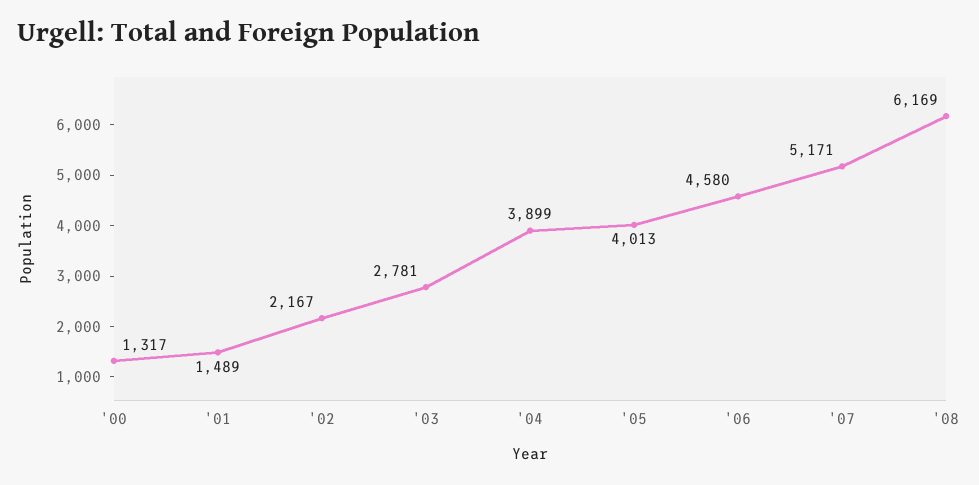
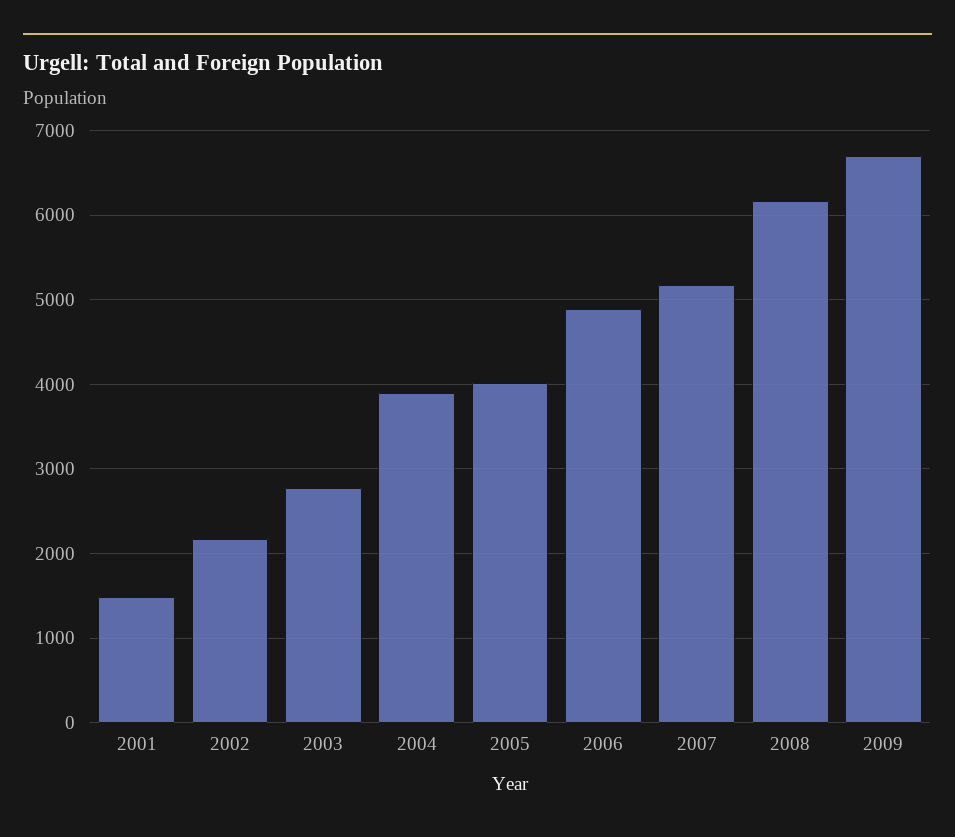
'00: 1317 -> none
'06: 4580 -> 4900
2009: none -> 6700

